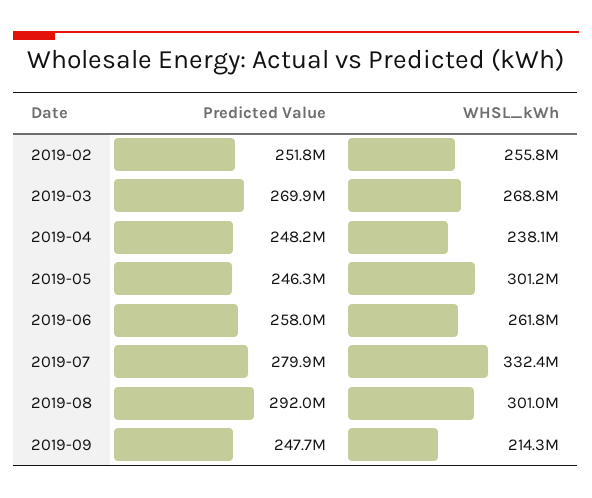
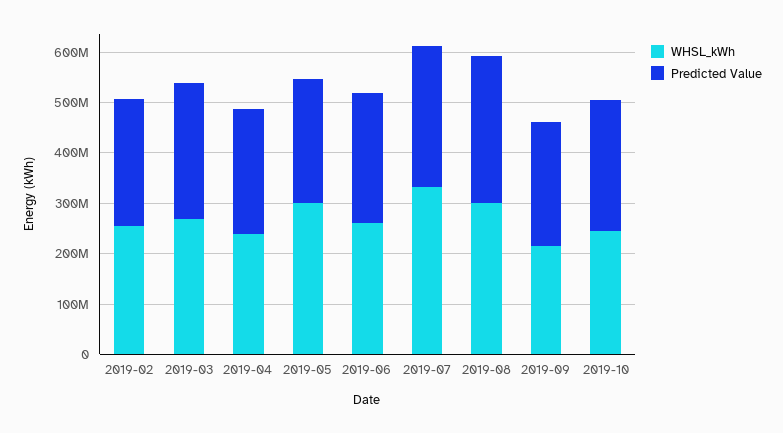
WHSL_kWh, 2019-10: none -> 240000000
Predicted Value, 2019-10: none -> 260000000

